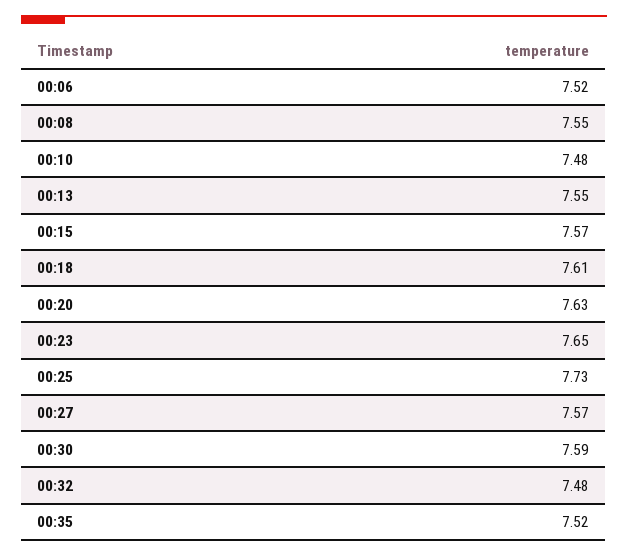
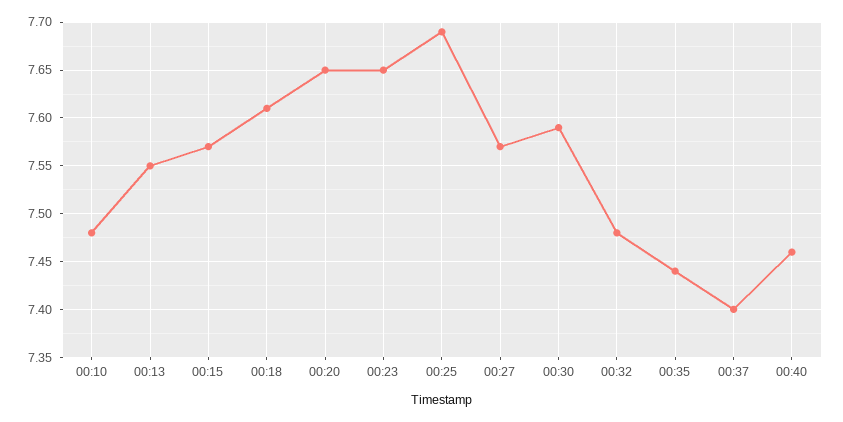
00:06: 7.52 -> none
00:08: 7.55 -> none
00:20: 7.63 -> 7.65
00:25: 7.73 -> 7.69
00:35: 7.52 -> 7.44
00:37: none -> 7.4
00:40: none -> 7.46

